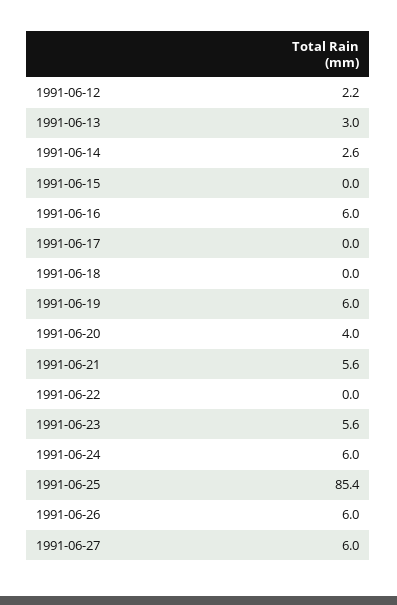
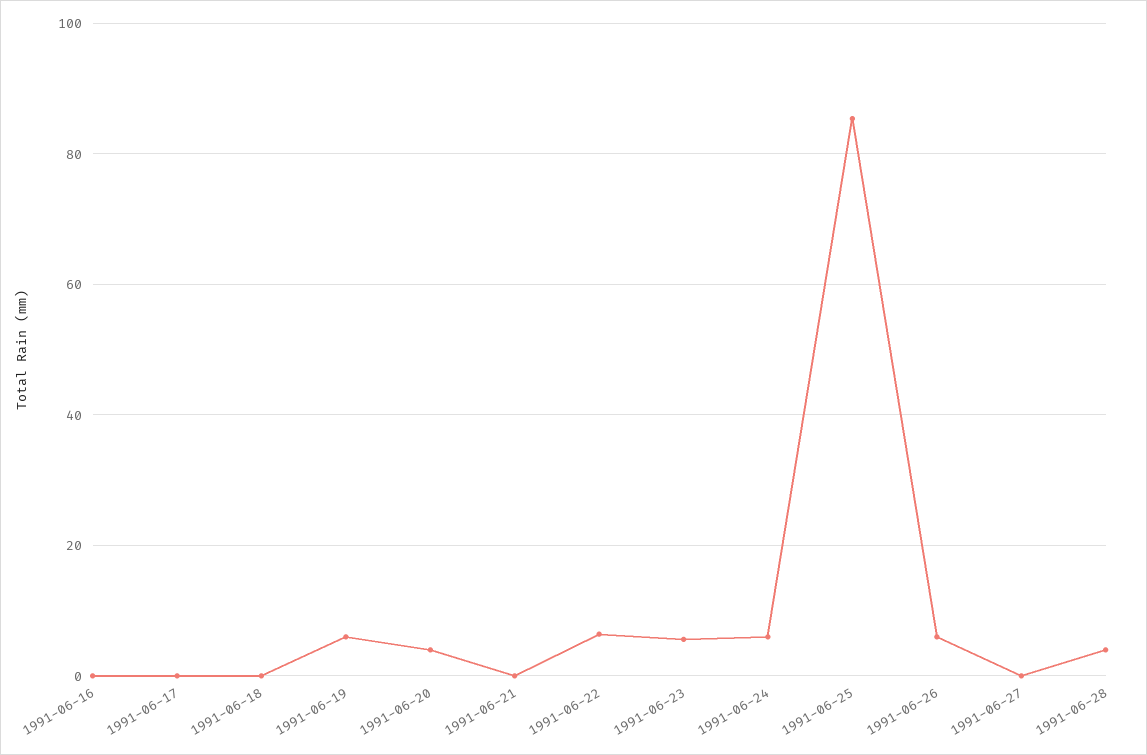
1991-06-12: 2.2 -> none
1991-06-13: 3 -> none
1991-06-14: 2.6 -> none
1991-06-15: 0 -> none
1991-06-16: 6 -> 0
1991-06-21: 5.6 -> 0
1991-06-22: 0 -> 6
1991-06-27: 6 -> 0
1991-06-28: none -> 4

